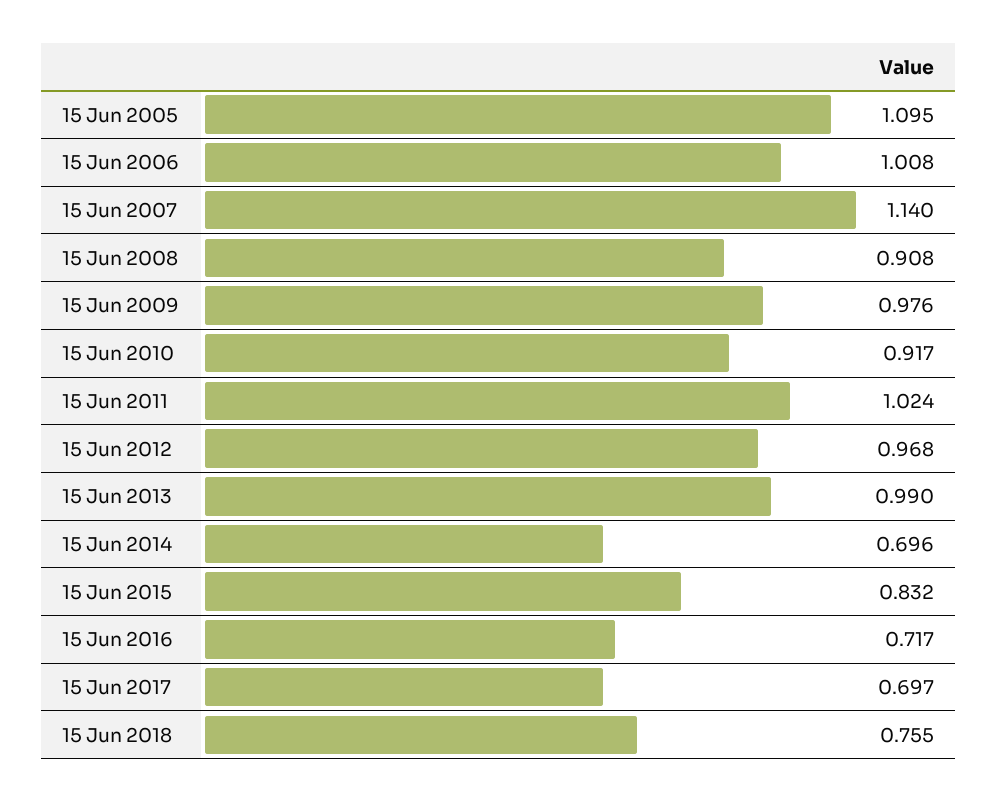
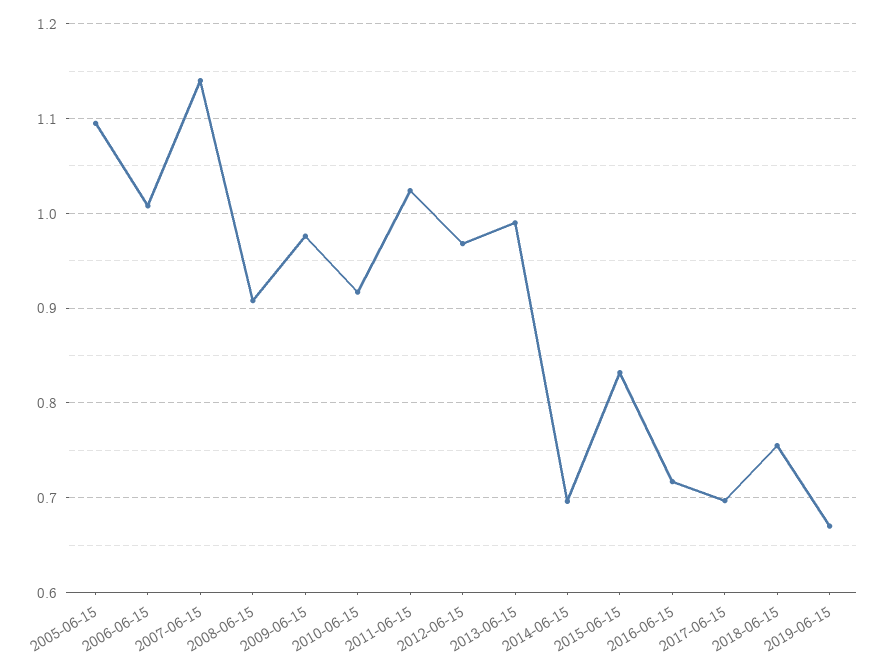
2019-06-15: none -> 0.67

